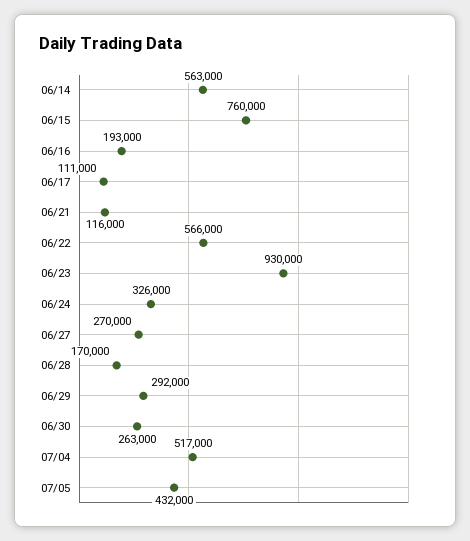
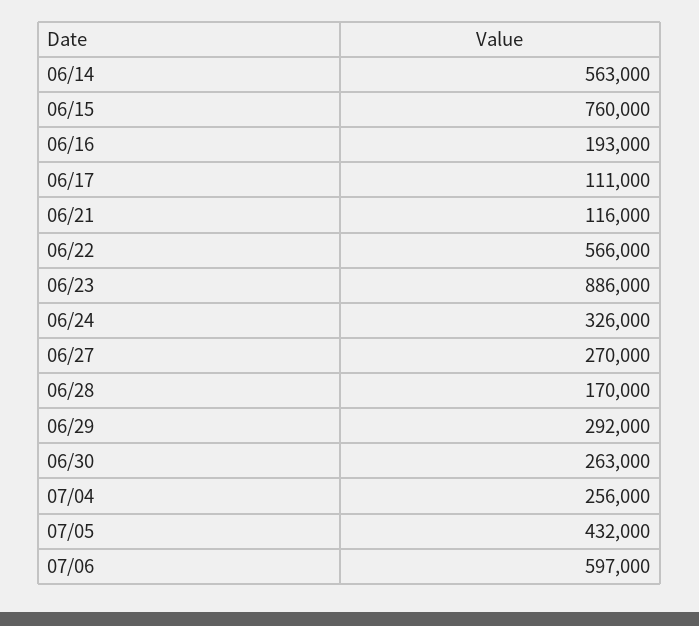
06/23: 930000 -> 886000
07/04: 517000 -> 256000
07/06: none -> 597000

